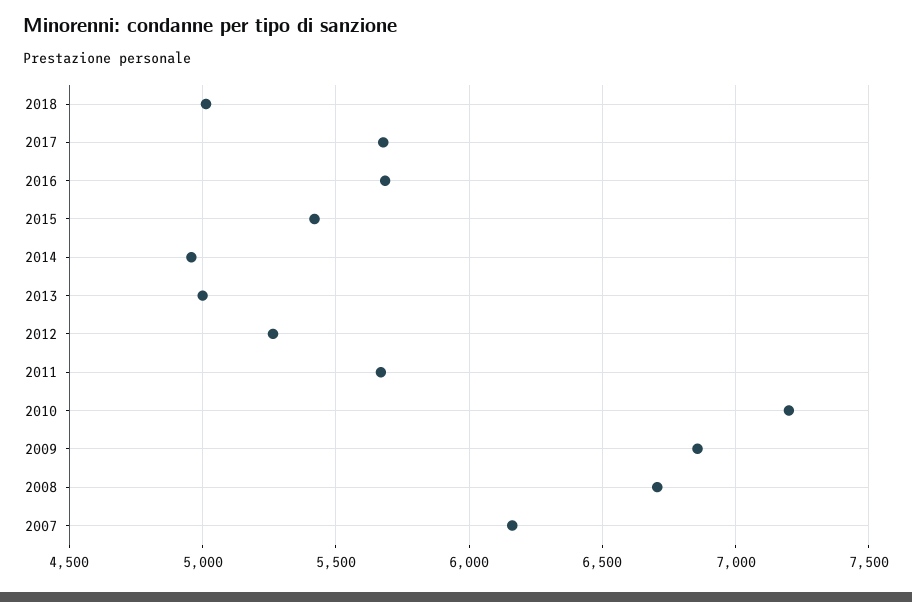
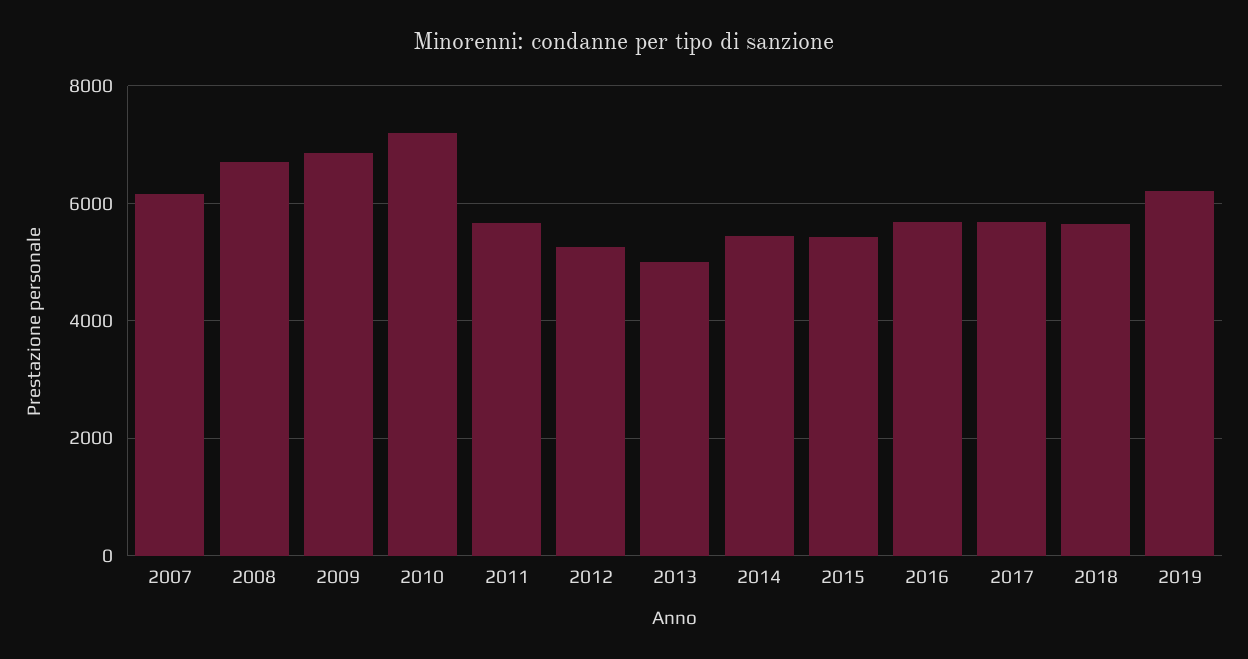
2018: 5000 -> 5600
2014: 4950 -> 5400
2019: none -> 6200

